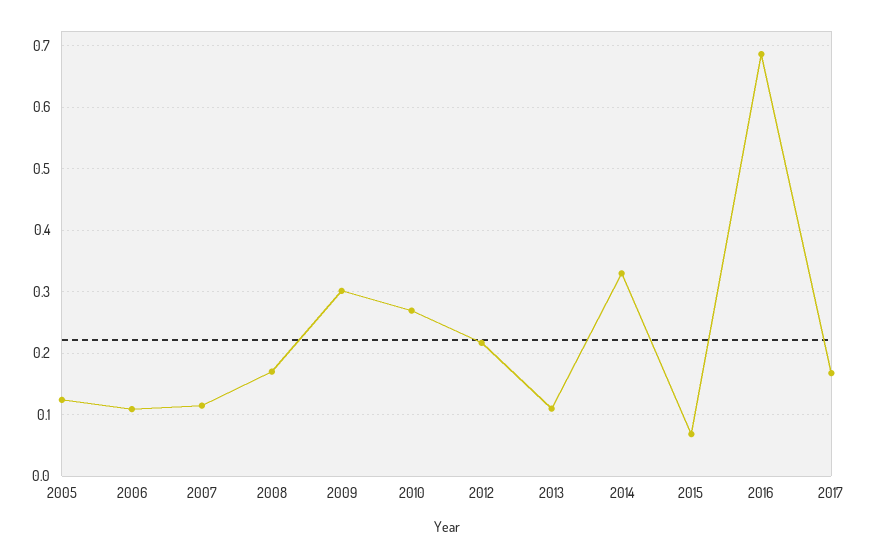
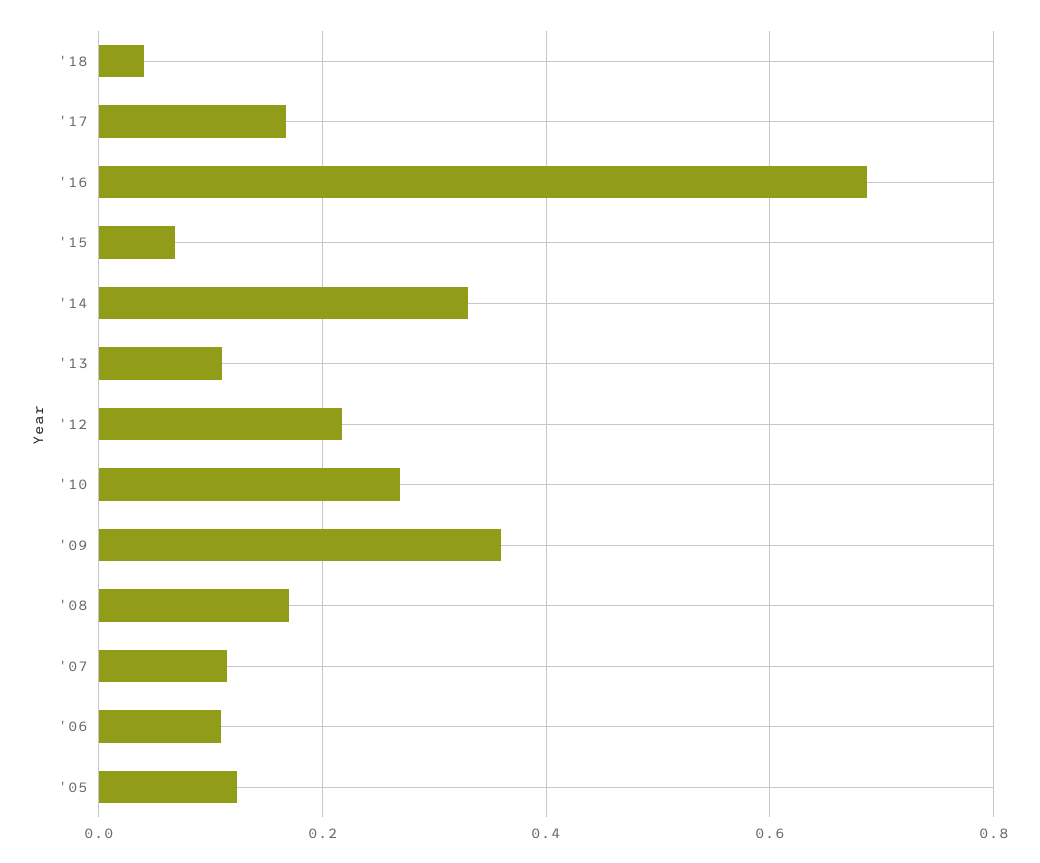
2009: 0.3 -> 0.36
'18: none -> 0.04

